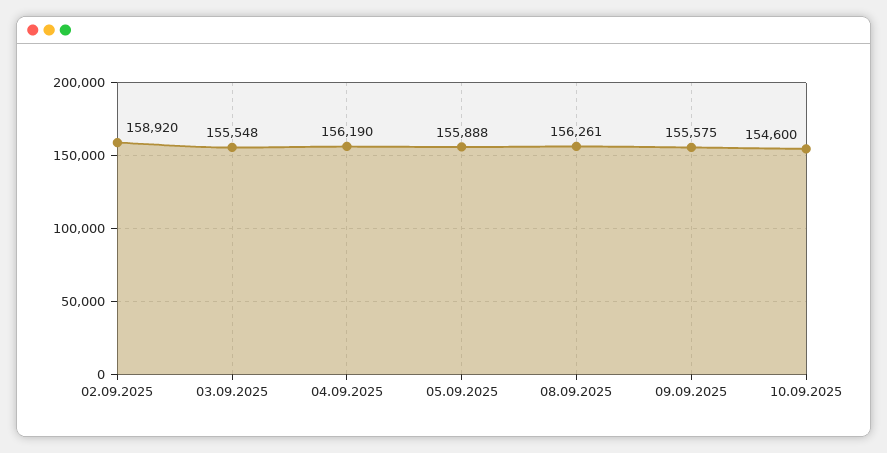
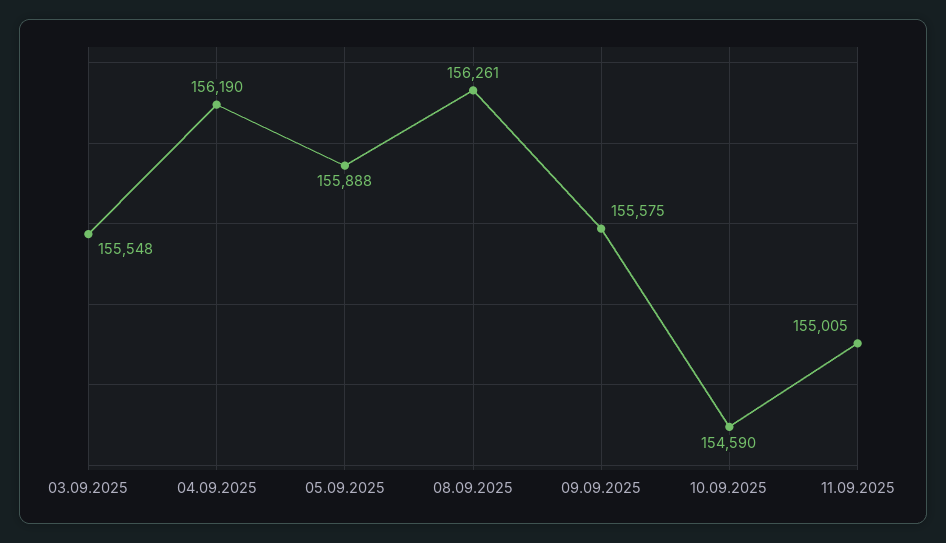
02.09.2025: 158920 -> none
10.09.2025: 154600 -> 154590
11.09.2025: none -> 155005

